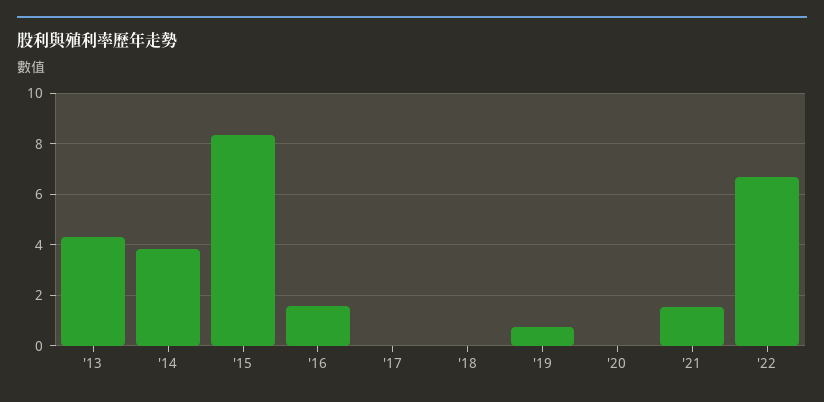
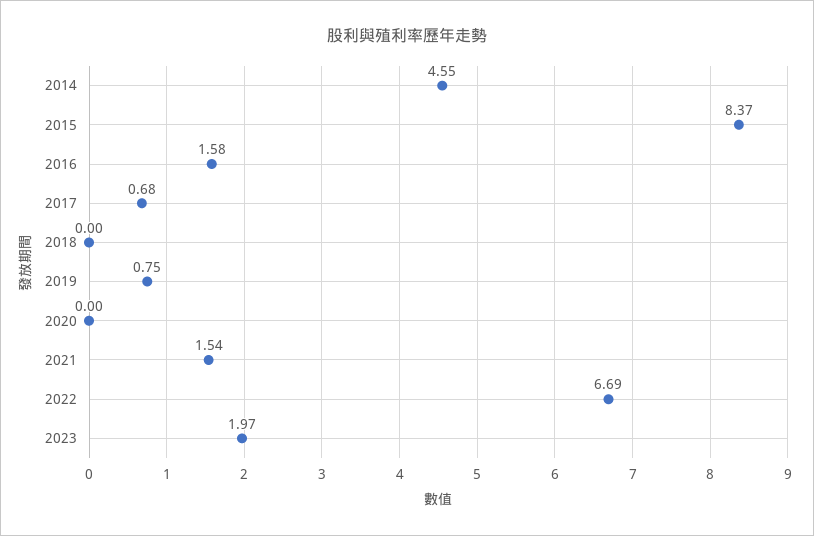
'13: 4.25 -> none
'14: 3.75 -> 4.55
'17: 0 -> 0.68
2023: none -> 1.97

